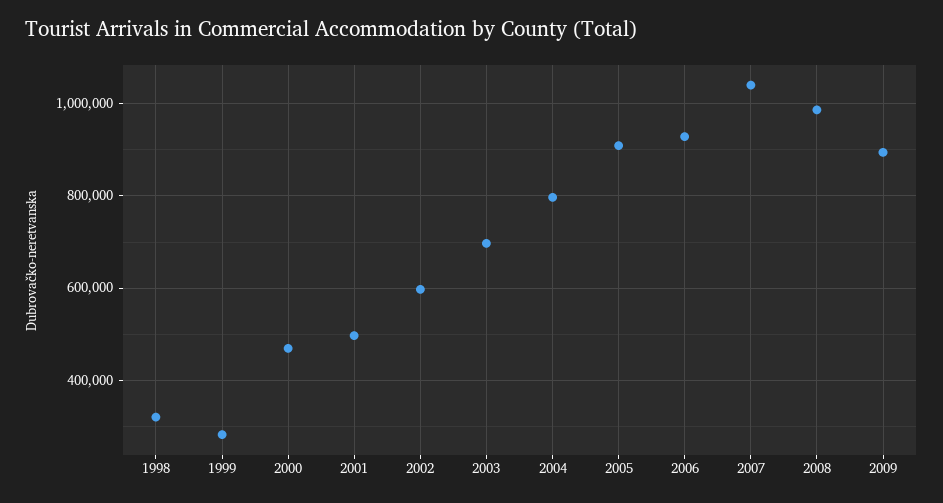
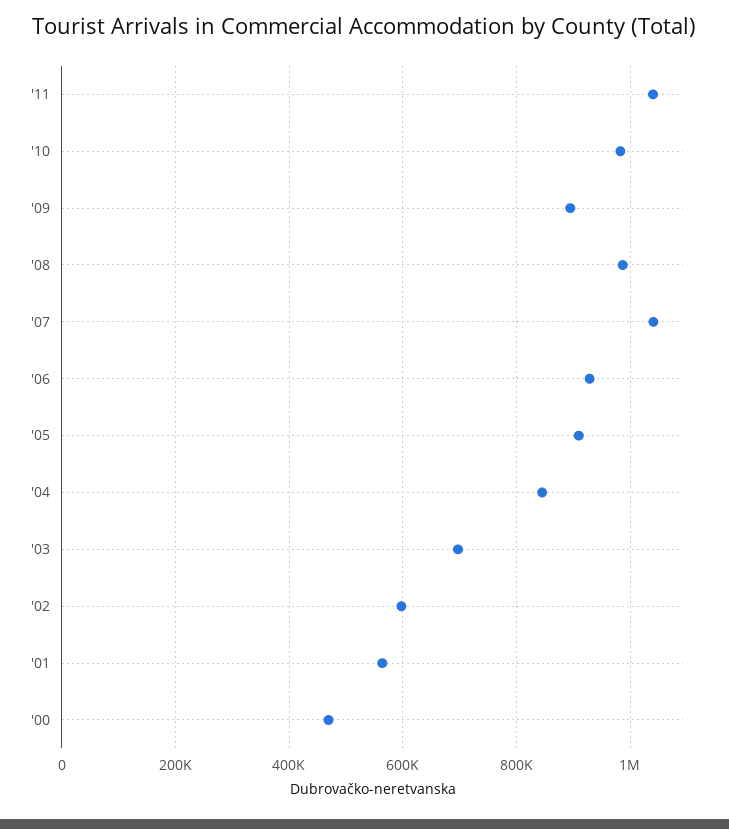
1998: 320000 -> none
1999: 280000 -> none
2001: 500000 -> 560000
2004: 800000 -> 840000
'11: none -> 1040000
'10: none -> 980000

